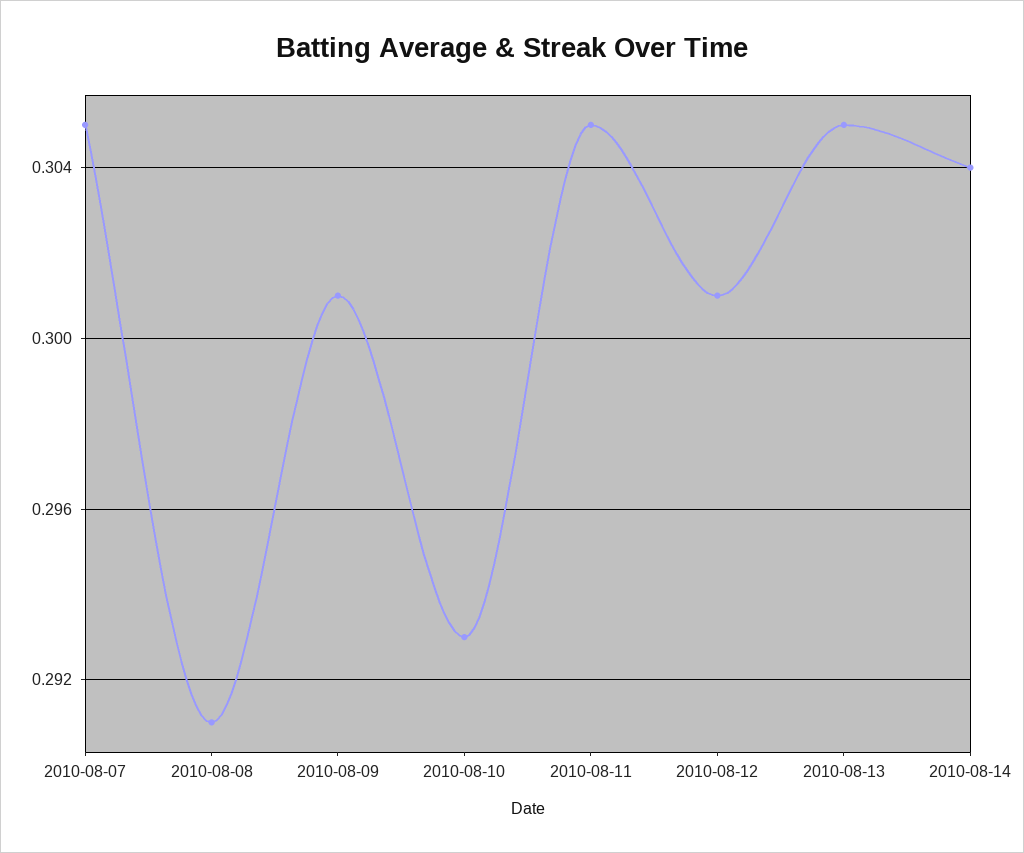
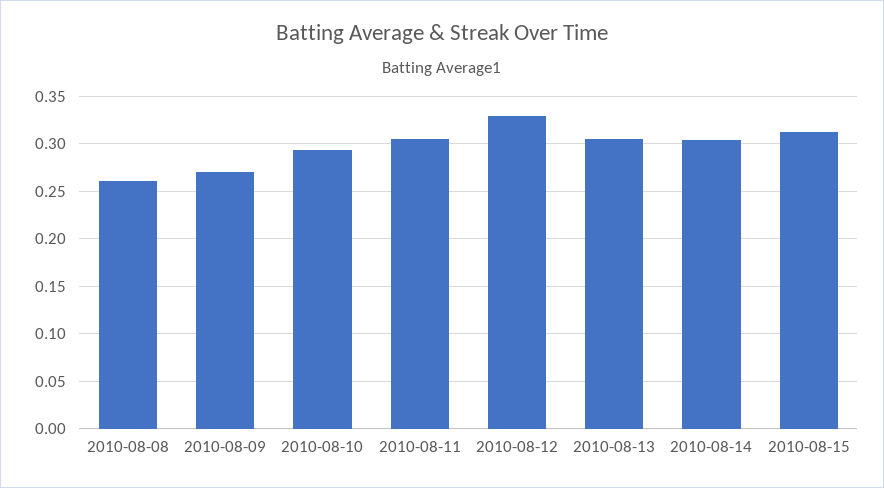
2010-08-07: 0.305 -> none
2010-08-08: 0.291 -> 0.26
2010-08-09: 0.301 -> 0.27
2010-08-12: 0.301 -> 0.33
2010-08-15: none -> 0.31

